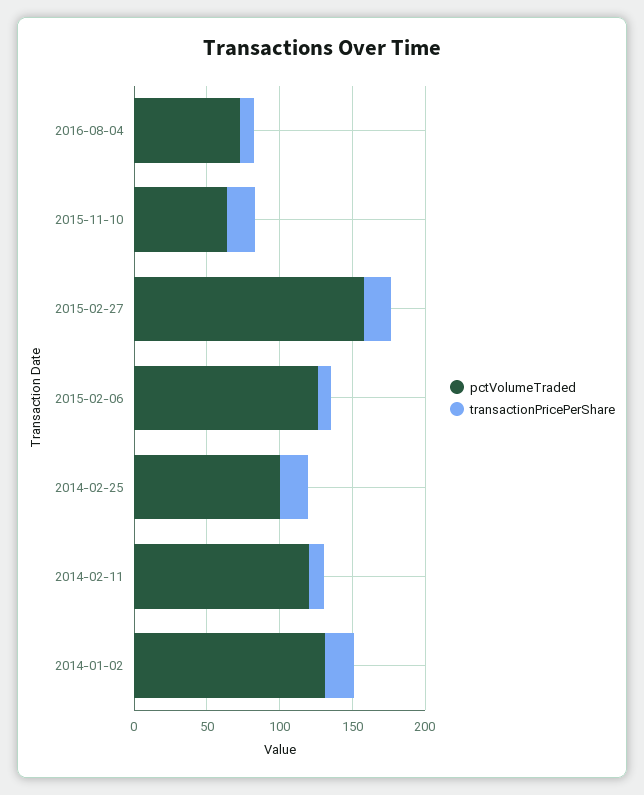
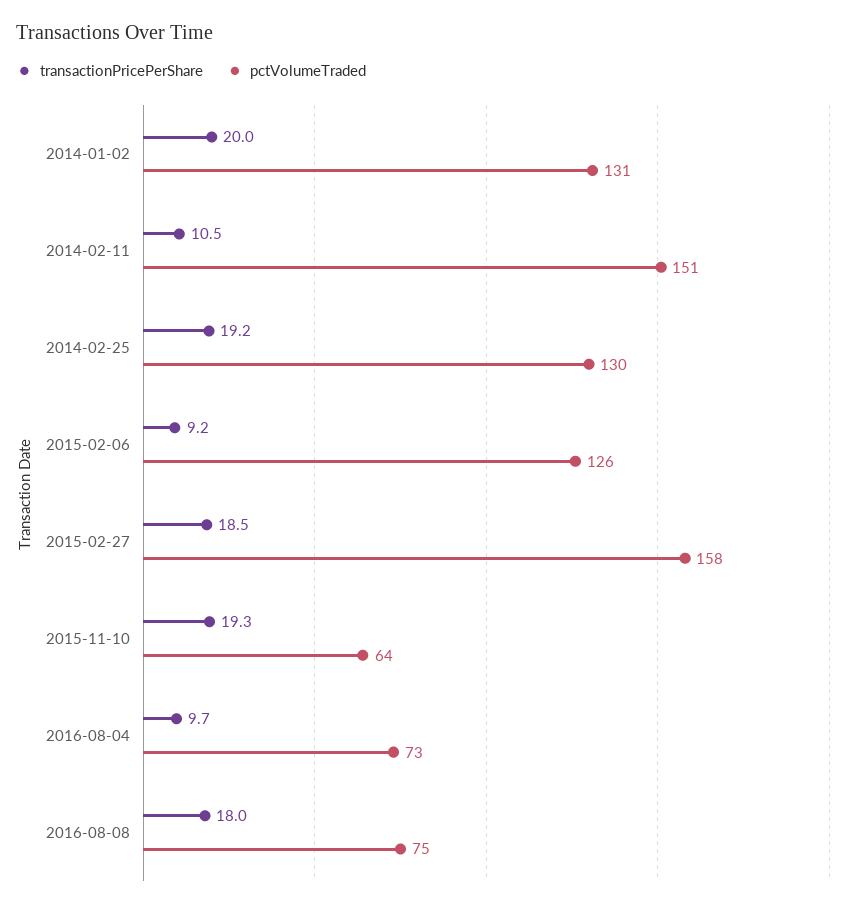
pctVolumeTraded, 2014-02-25: 100 -> 130
pctVolumeTraded, 2014-02-11: 120 -> 151
transactionPricePerShare, 2016-08-08: none -> 18
pctVolumeTraded, 2016-08-08: none -> 75

